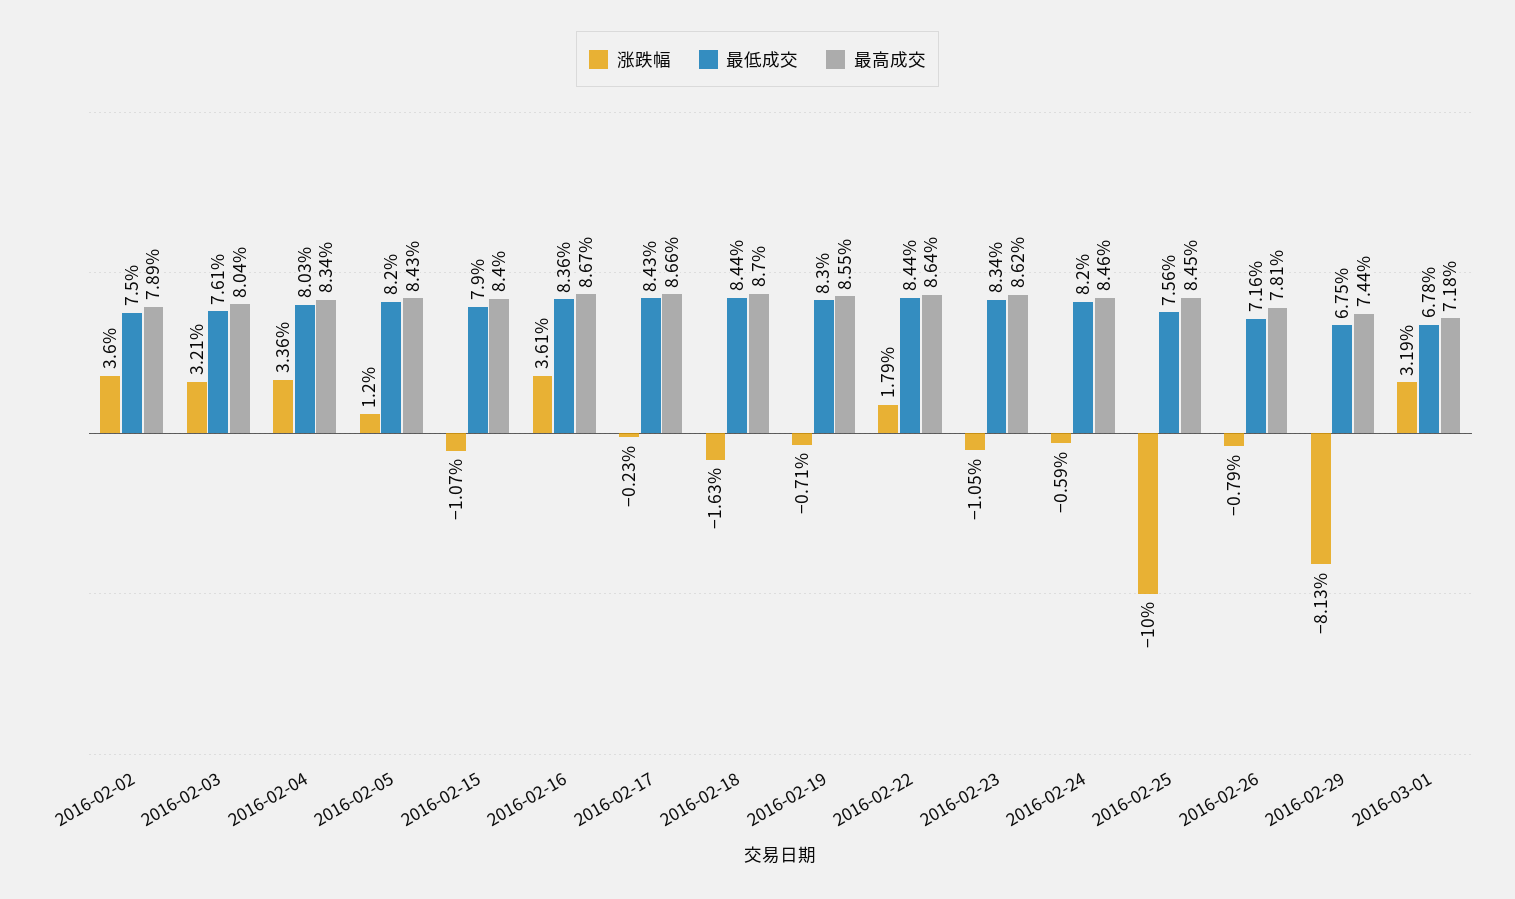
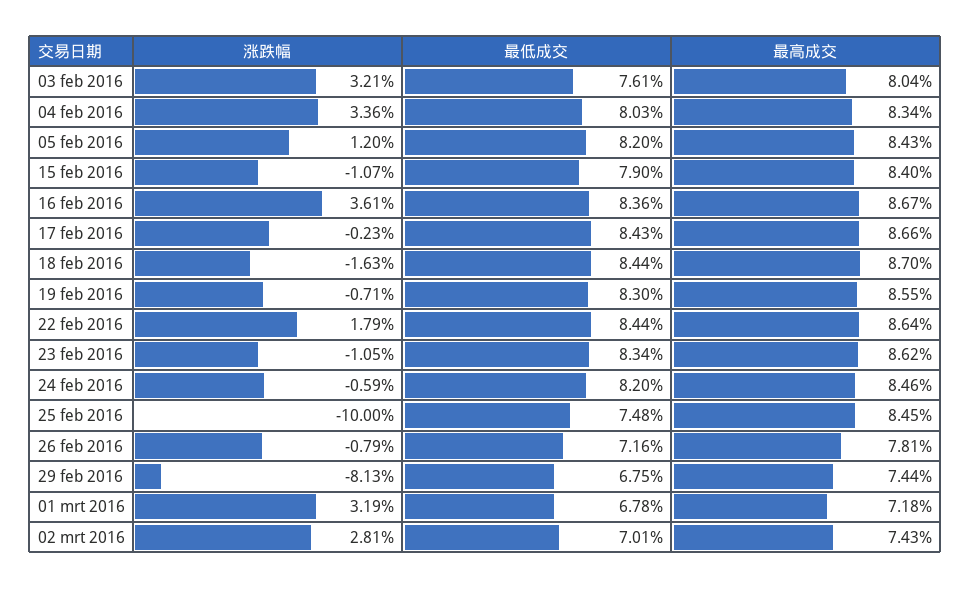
涨跌幅, 2016-02-02: 3.6 -> none
最低成交, 2016-02-02: 7.5 -> none
最高成交, 2016-02-02: 7.89 -> none
最低成交, 2016-02-25: 7.56 -> 7.48
涨跌幅, 02 mrt 2016: none -> 2.81
最低成交, 02 mrt 2016: none -> 7.01
最高成交, 02 mrt 2016: none -> 7.43

